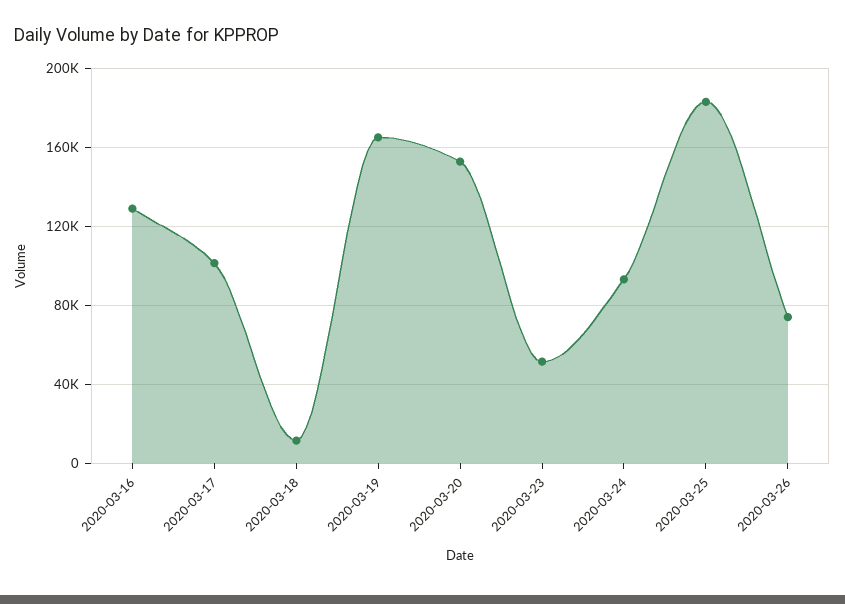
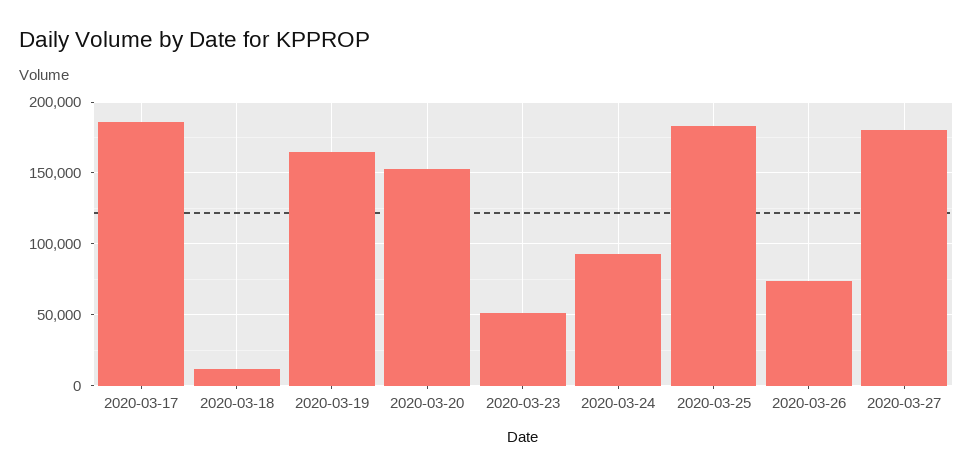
2020-03-16: 130000 -> none
2020-03-17: 100000 -> 185000
2020-03-27: none -> 180000

